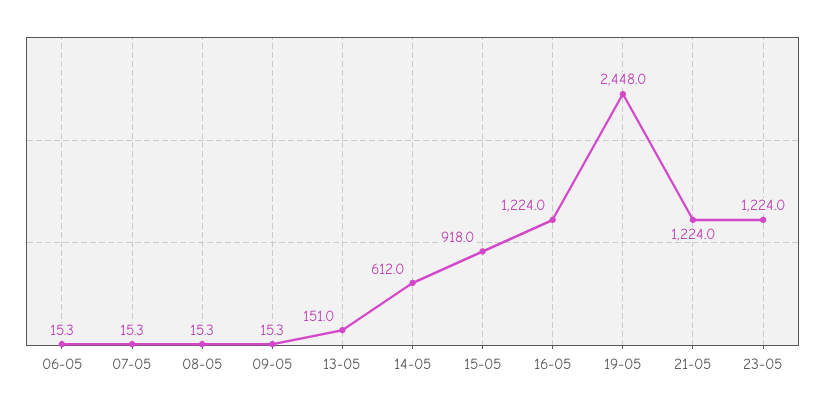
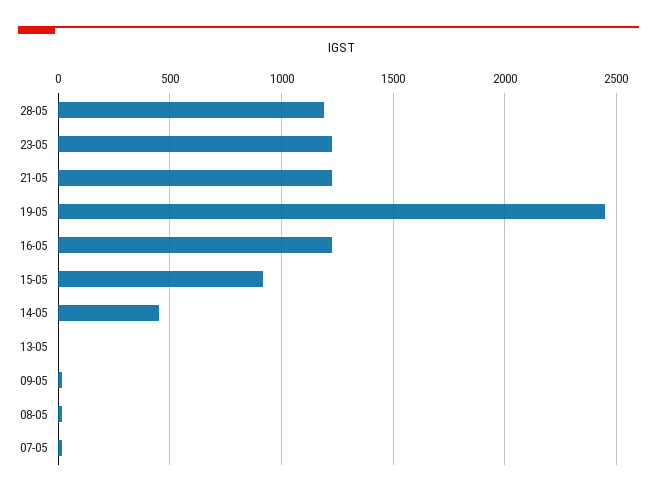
06-05: 15.3 -> none
13-05: 151 -> 0
14-05: 612 -> 450
28-05: none -> 1200

